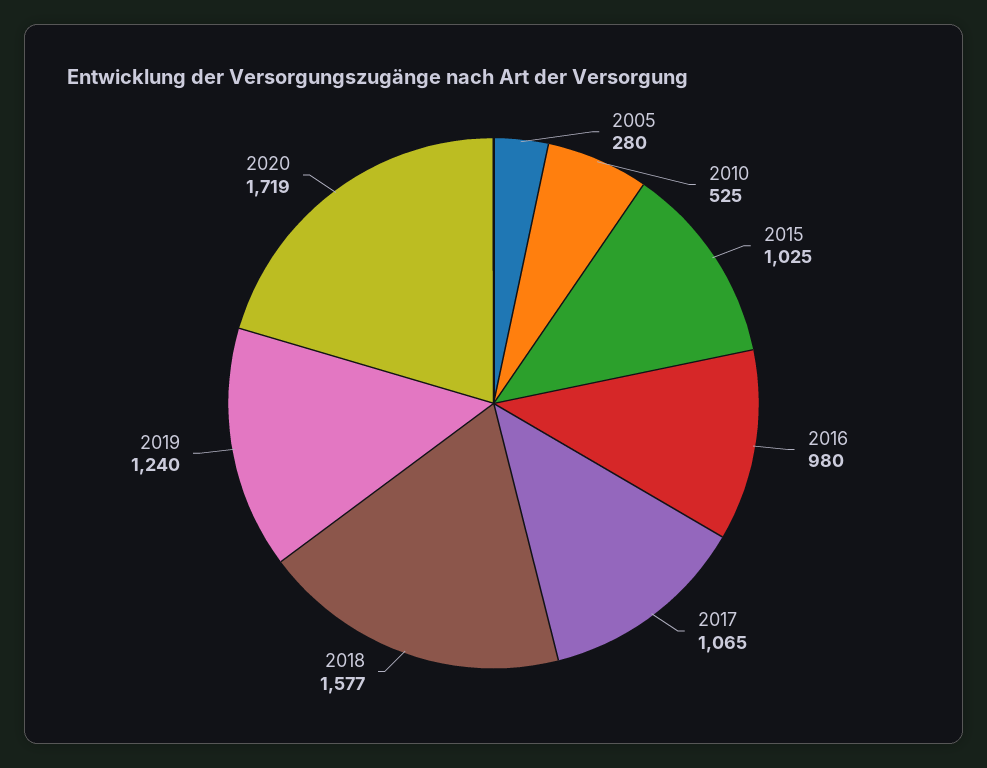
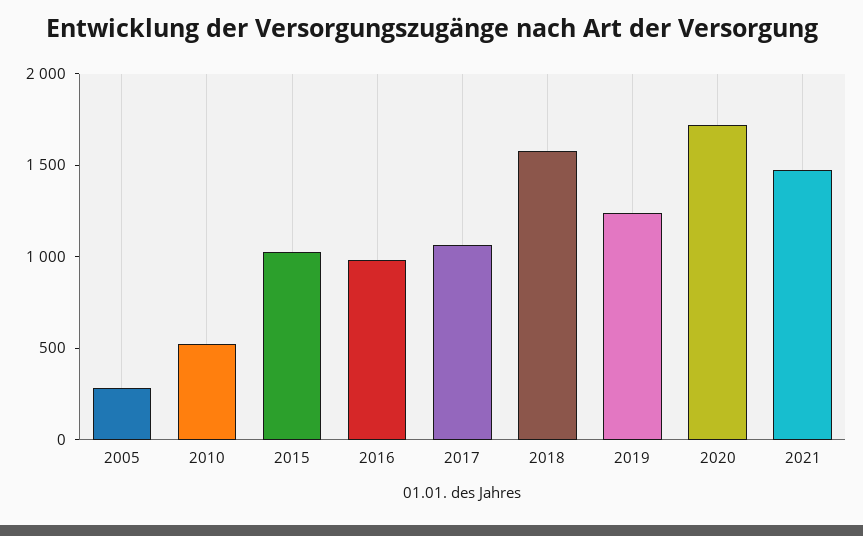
2021: none -> 1500

